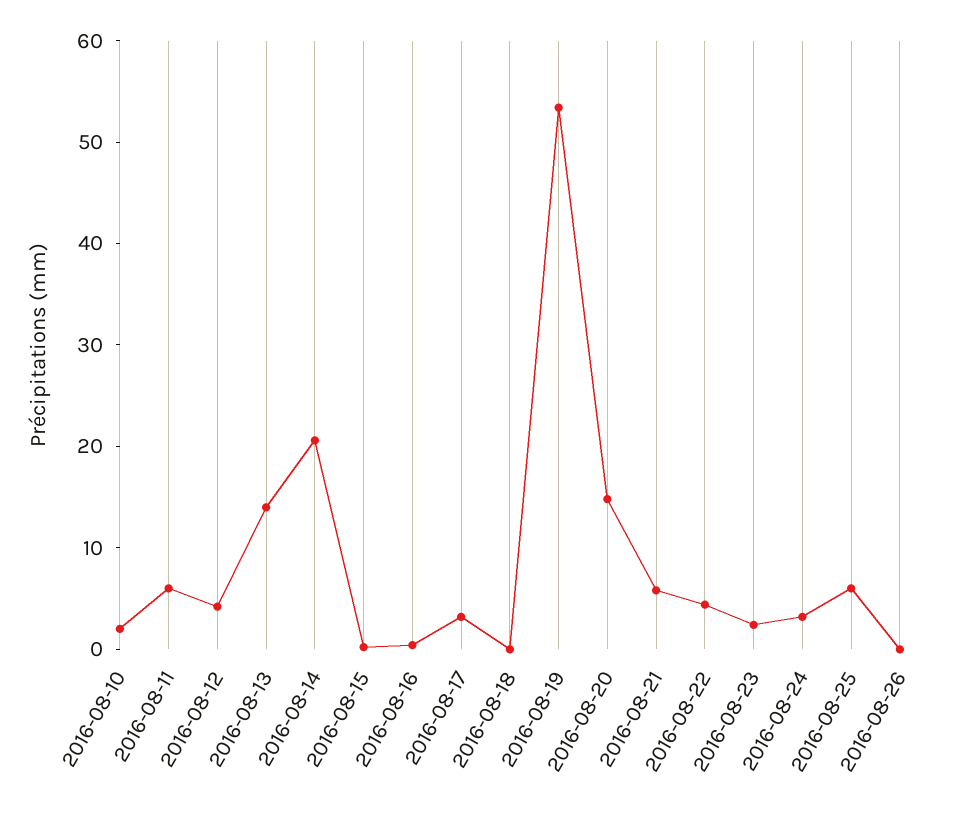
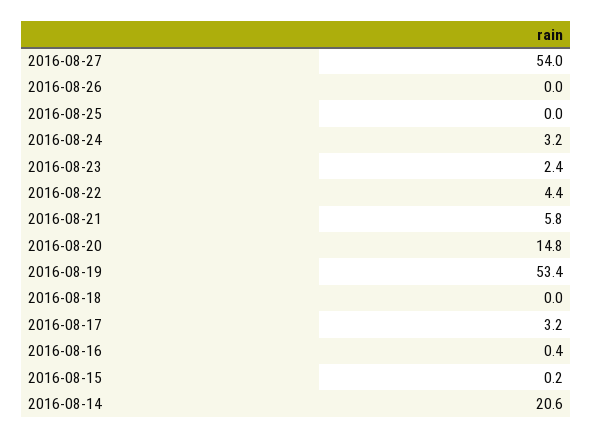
2016-08-10: 2 -> none
2016-08-11: 6 -> none
2016-08-12: 4 -> none
2016-08-13: 14 -> none
2016-08-25: 6 -> 0
2016-08-27: none -> 54

